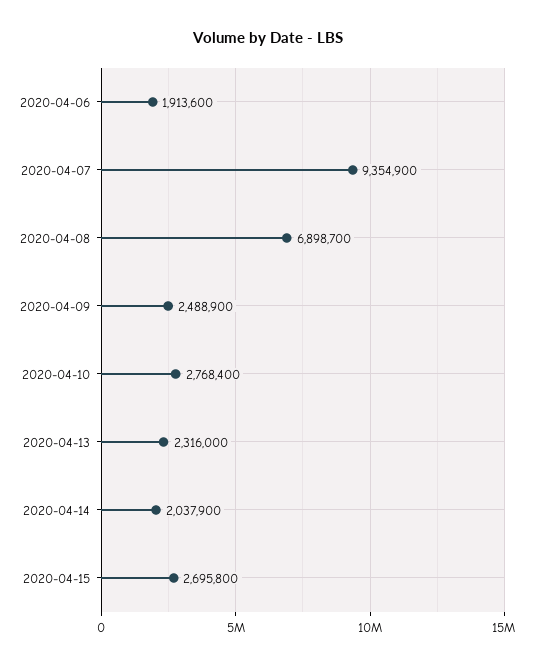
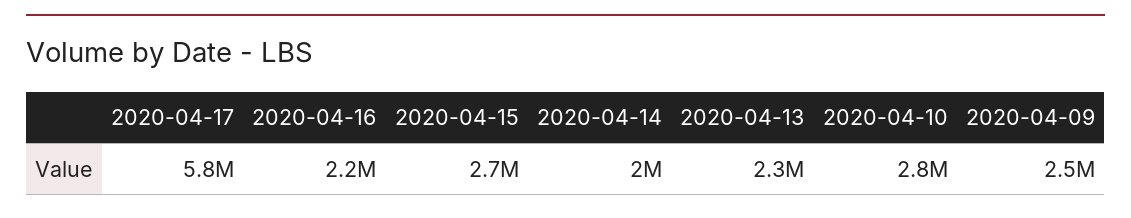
2020-04-06: 1913600 -> none
2020-04-07: 9354900 -> none
2020-04-08: 6898700 -> none
2020-04-17: none -> 5800000
2020-04-16: none -> 2200000

